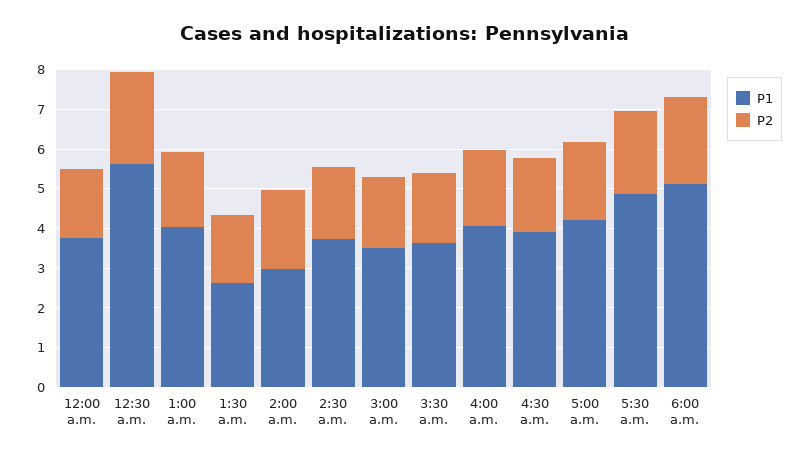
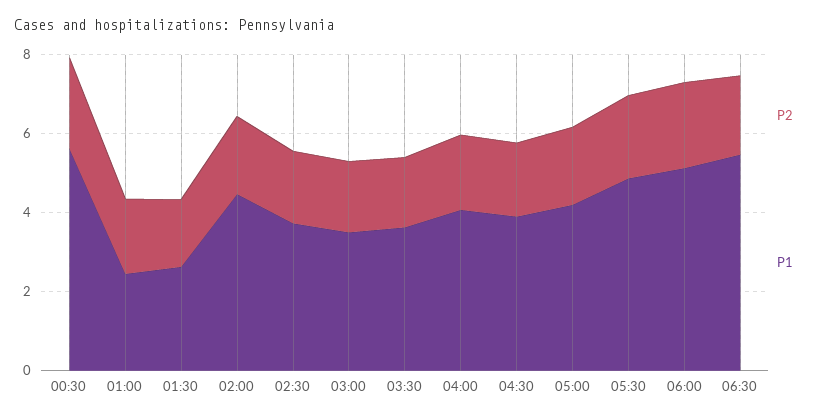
P1, 12:00 a.m.: 3.75 -> none
P2, 12:00 a.m.: 1.75 -> none
P1, 1:00 a.m.: 4 -> 2.5
P1, 2:00 a.m.: 3 -> 4.5
P2, 06:30: none -> 2
P1, 06:30: none -> 5.5

